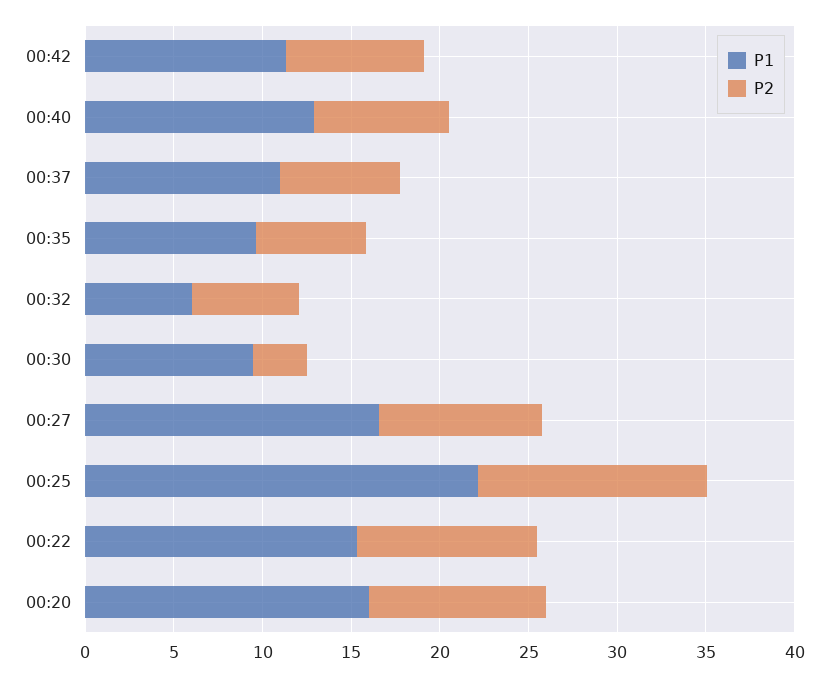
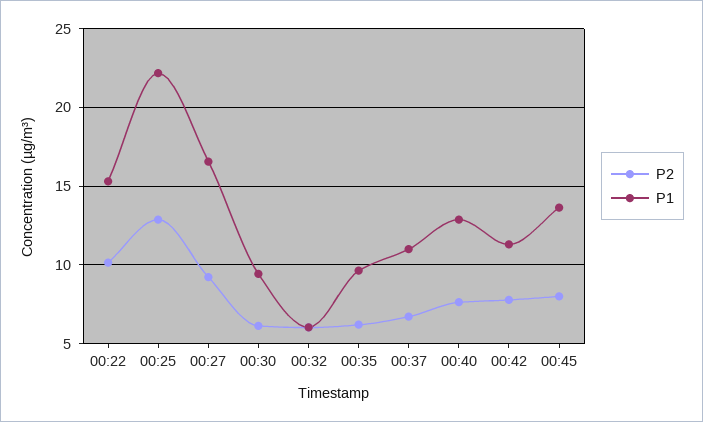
P2, 00:30: 3 -> 6
P1, 00:20: 16 -> none
P2, 00:20: 10 -> none
P2, 00:45: none -> 8
P1, 00:45: none -> 13.5

